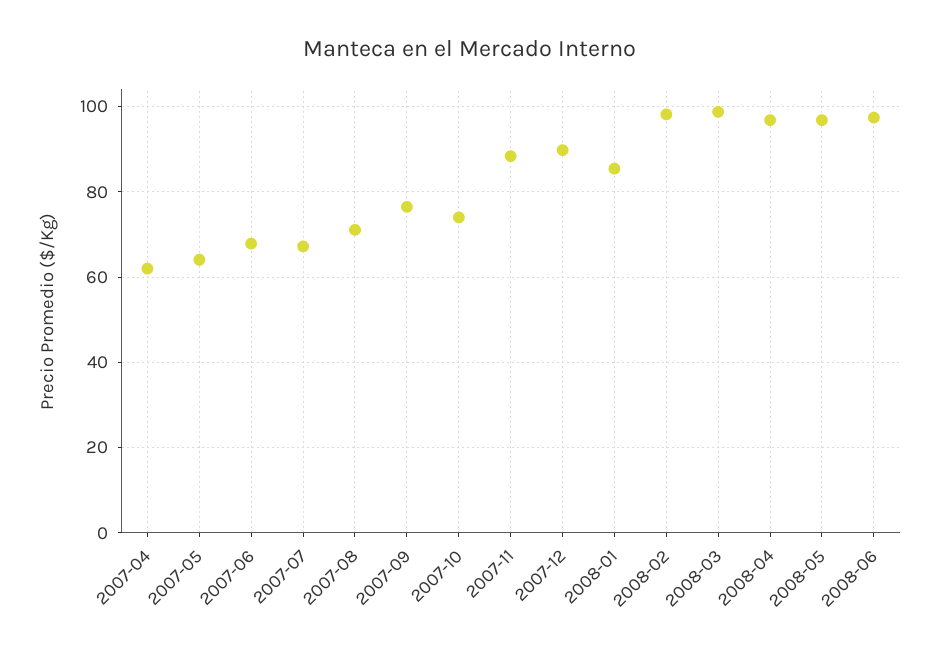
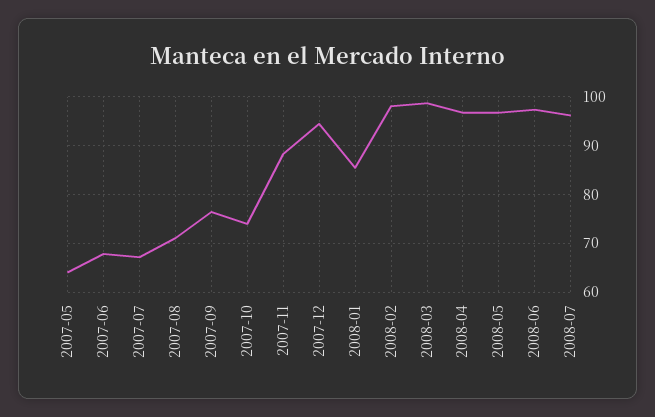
2007-04: 62 -> none
2007-12: 90 -> 94
2008-07: none -> 96

